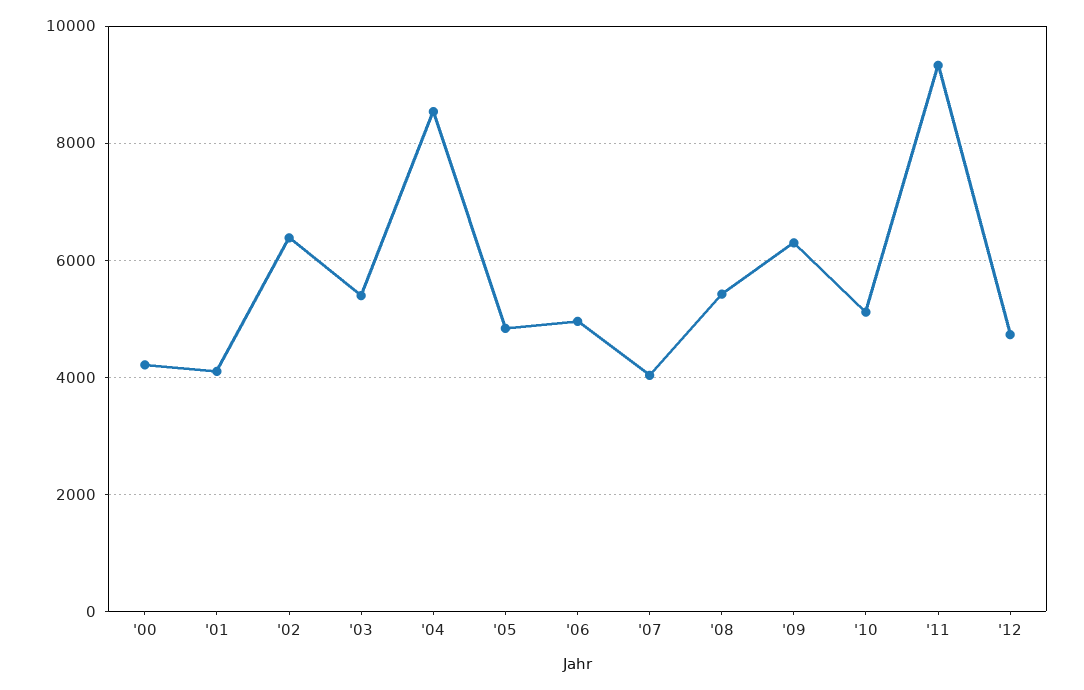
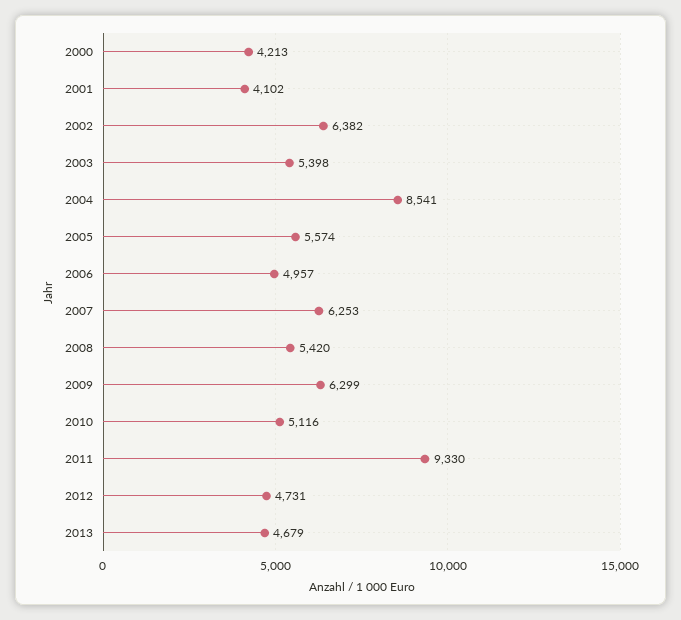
'05: 4800 -> 5574
'07: 4000 -> 6253
2013: none -> 4679

